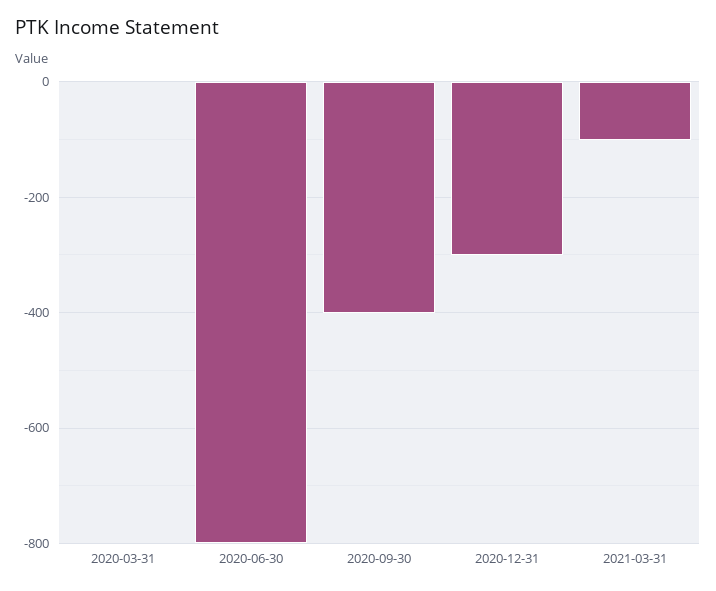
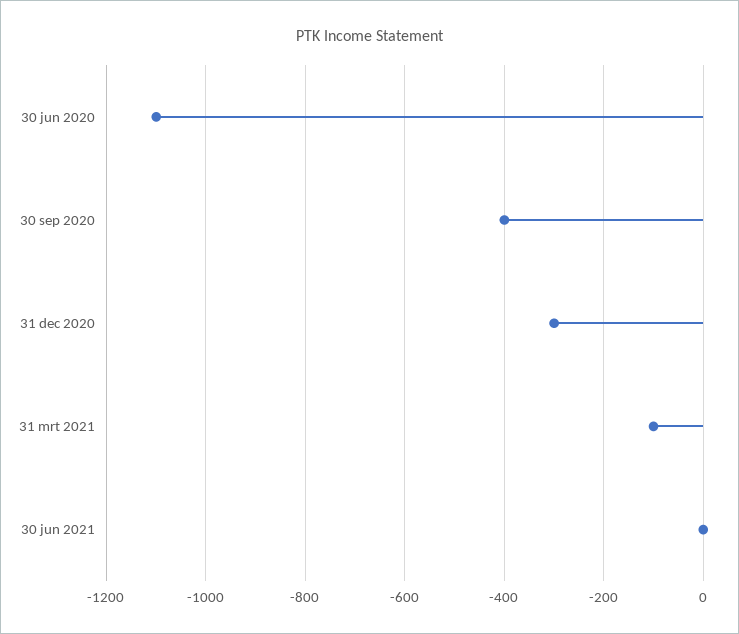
2020-03-31: 0 -> none
2020-06-30: -800 -> -1100
30 jun 2021: none -> 0

